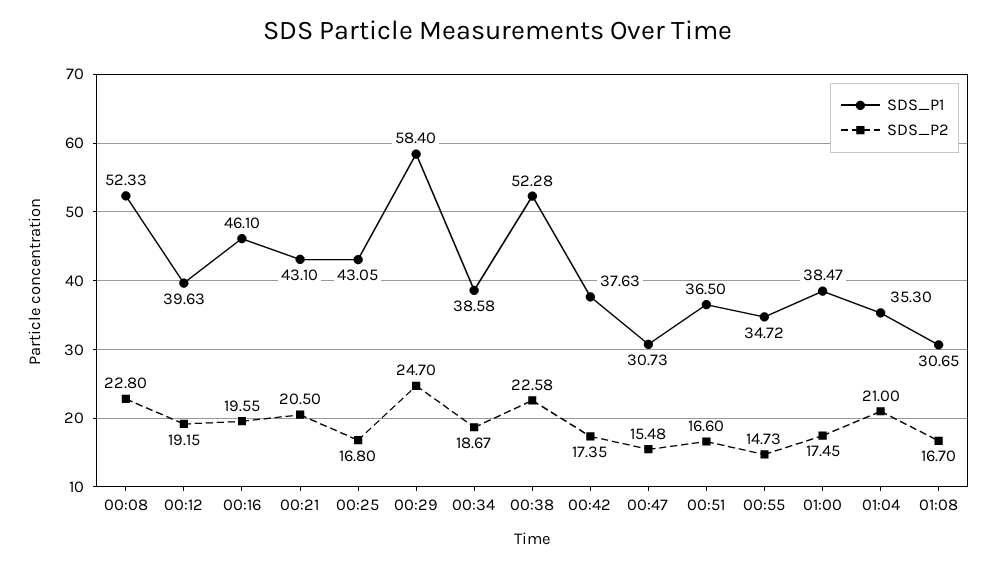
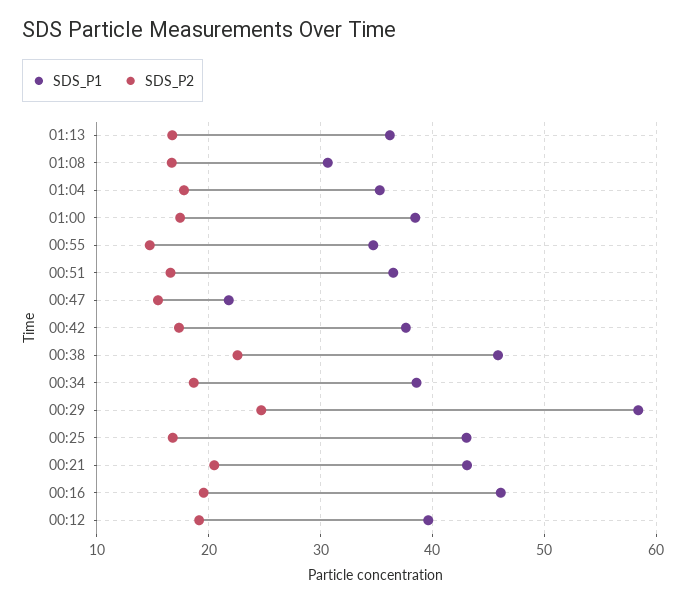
SDS_P1, 00:08: 52.33 -> none
SDS_P2, 00:08: 22.8 -> none
SDS_P1, 00:38: 52.28 -> 46
SDS_P1, 00:47: 30.73 -> 22
SDS_P2, 01:04: 21 -> 18
SDS_P1, 01:13: none -> 36
SDS_P2, 01:13: none -> 17

